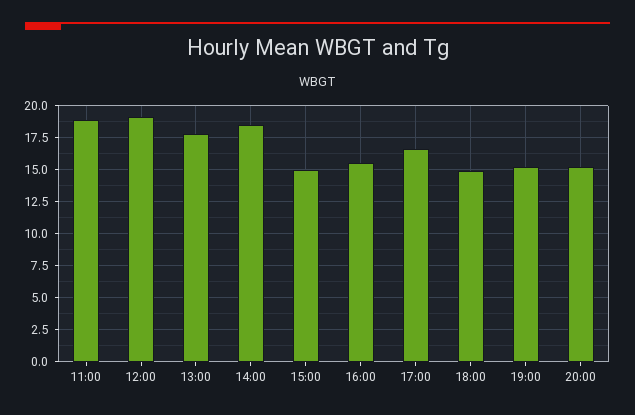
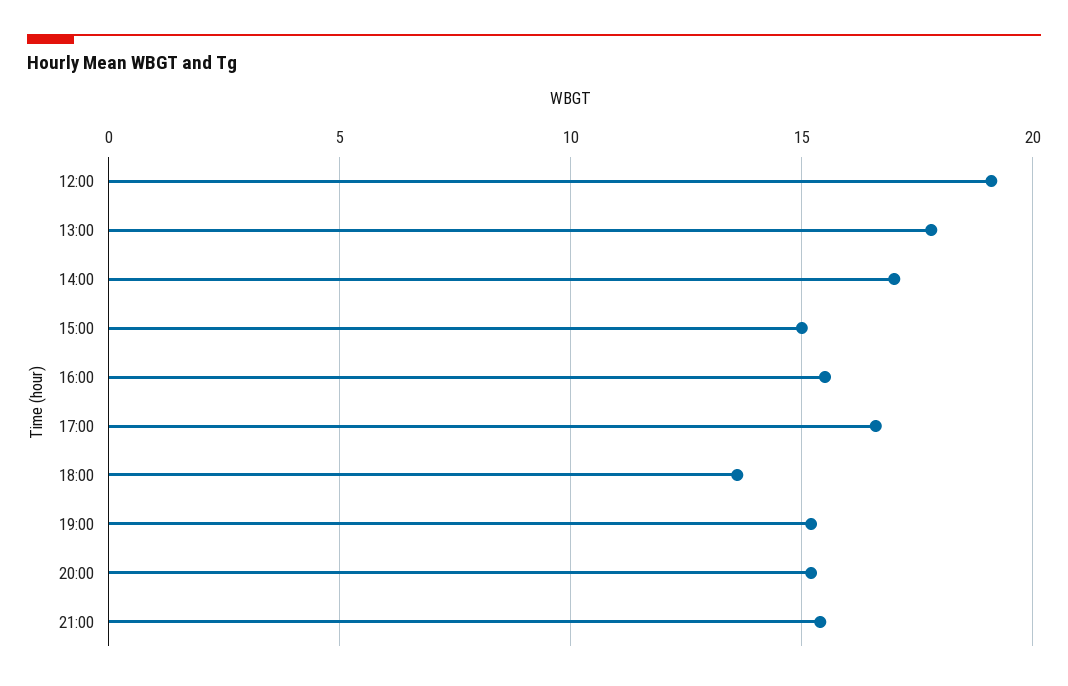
11:00: 19 -> none
14:00: 18.5 -> 17
18:00: 15 -> 13.5
21:00: none -> 15.5

